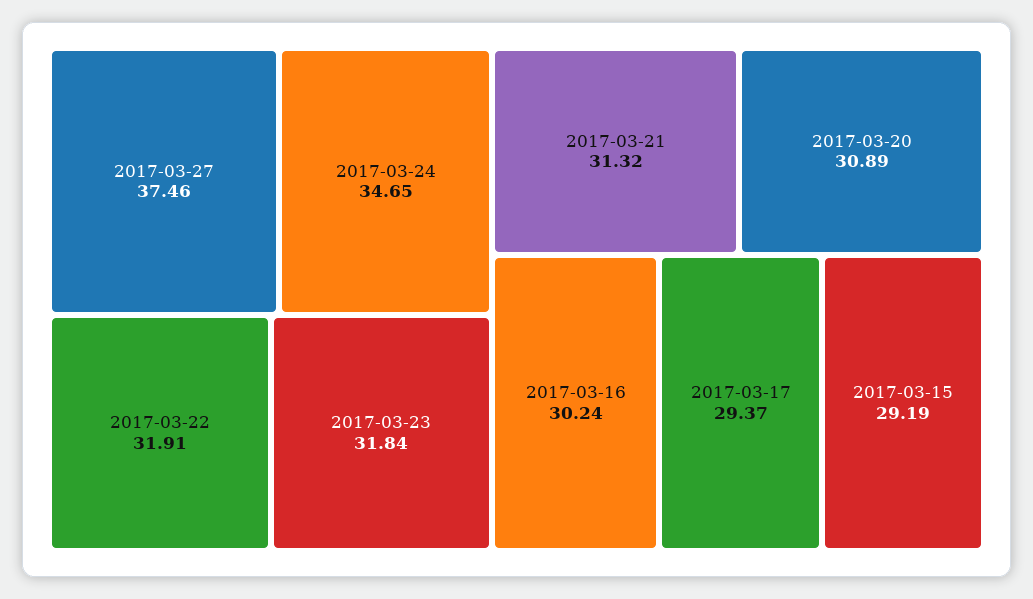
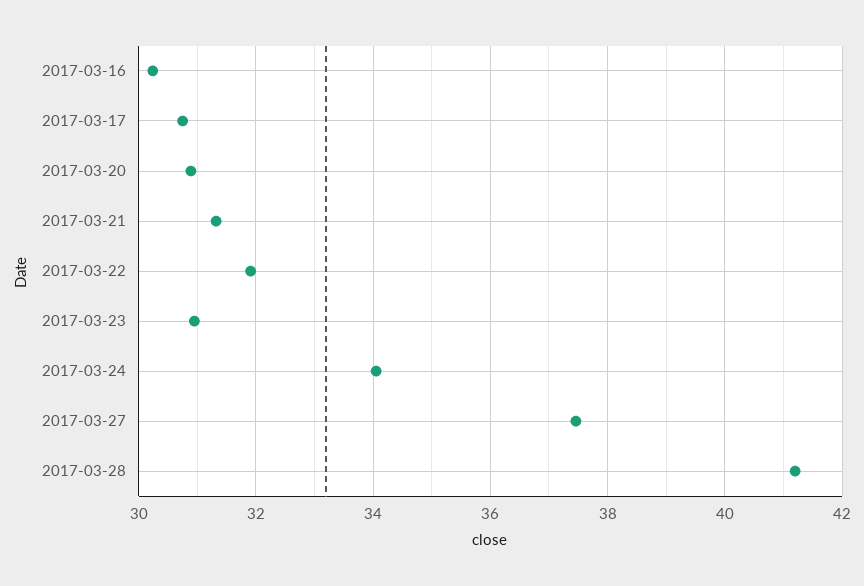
2017-03-24: 34.65 -> 34
2017-03-23: 31.84 -> 31
2017-03-17: 29.37 -> 30.8
2017-03-15: 29.19 -> none
2017-03-28: none -> 41.2

